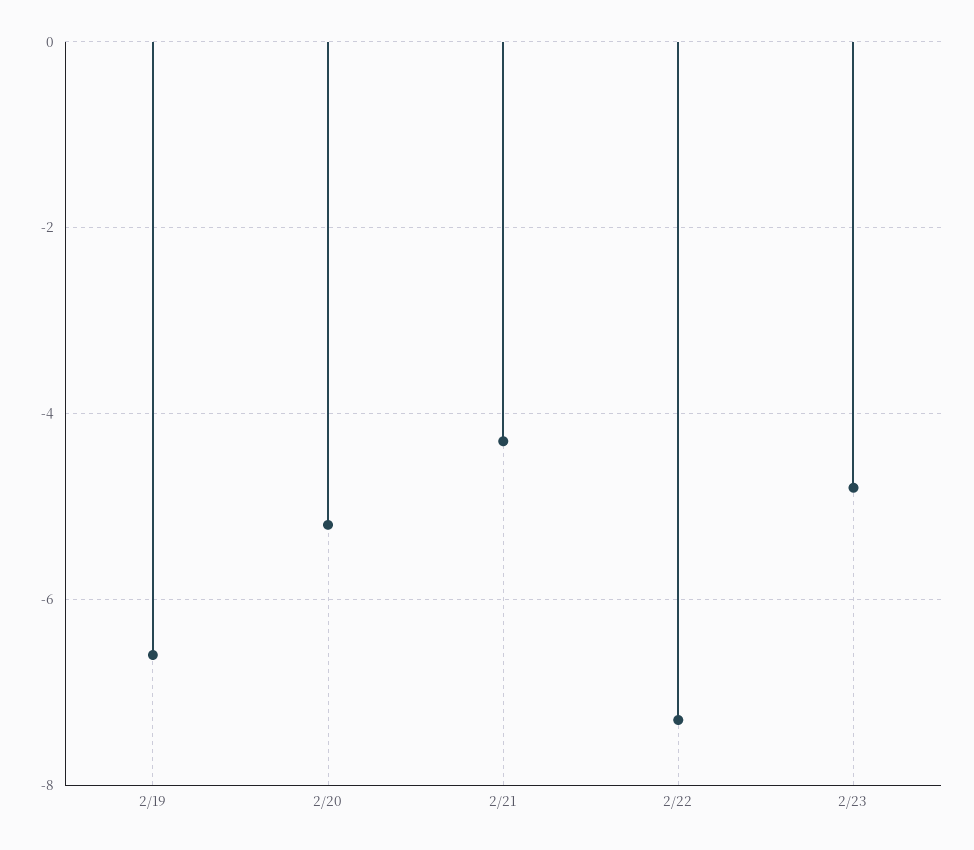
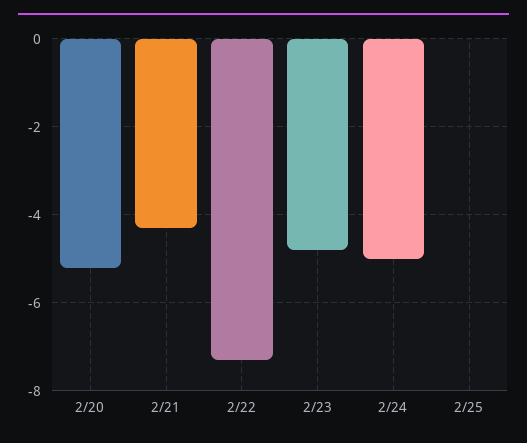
2/19: -6.5 -> none
2/24: none -> -5
2/25: none -> 0

